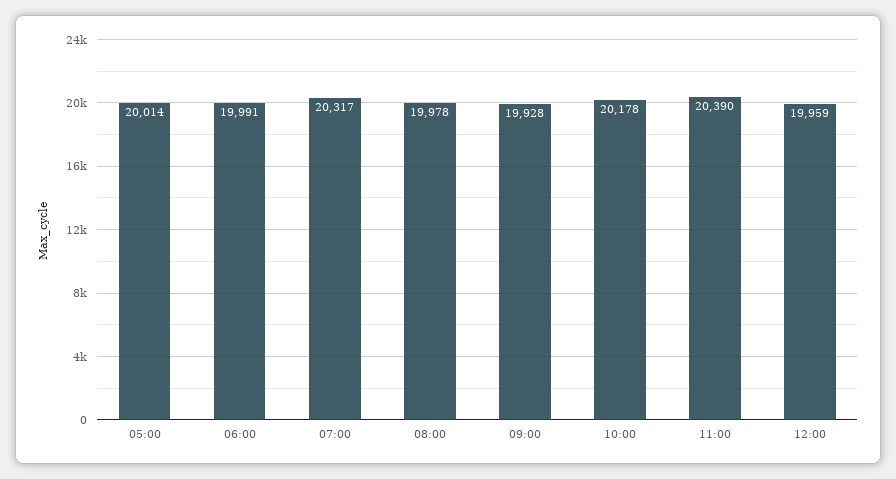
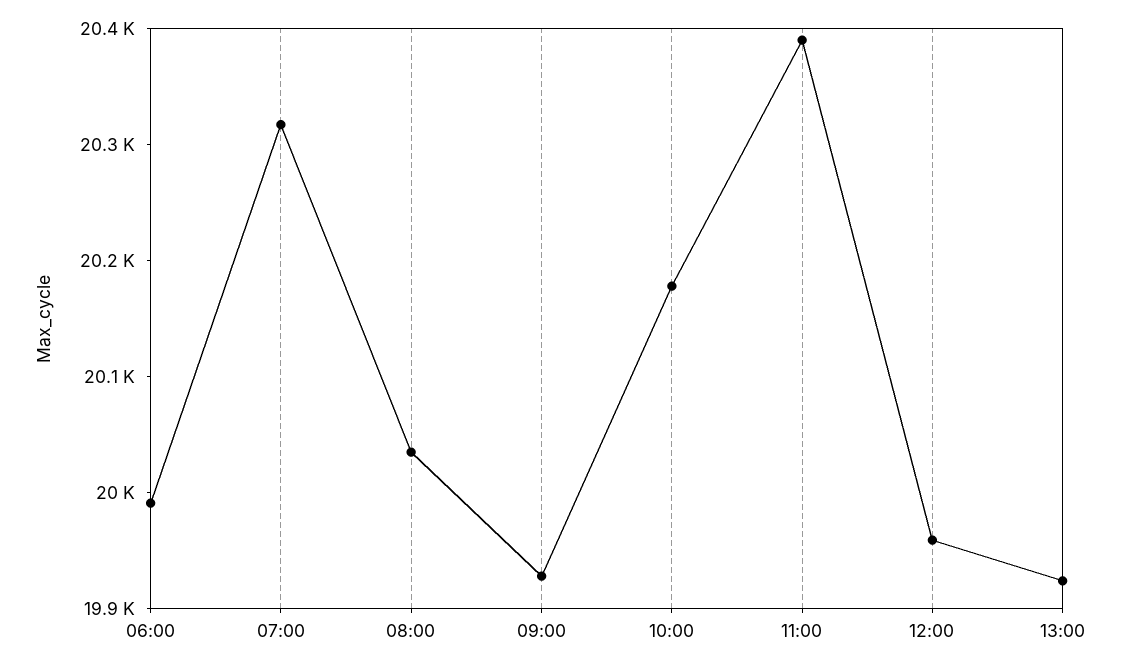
05:00: 20014 -> none
08:00: 19978 -> 20040
13:00: none -> 19920

